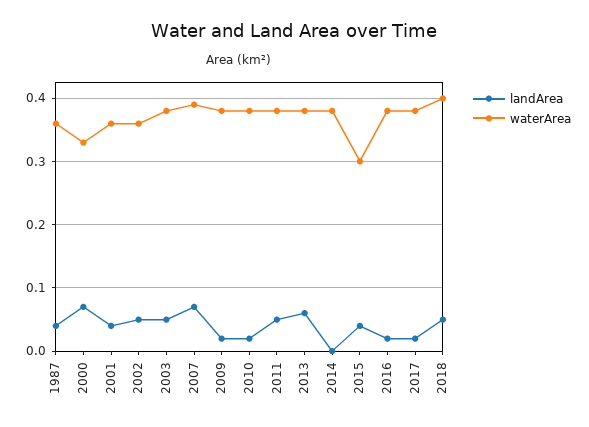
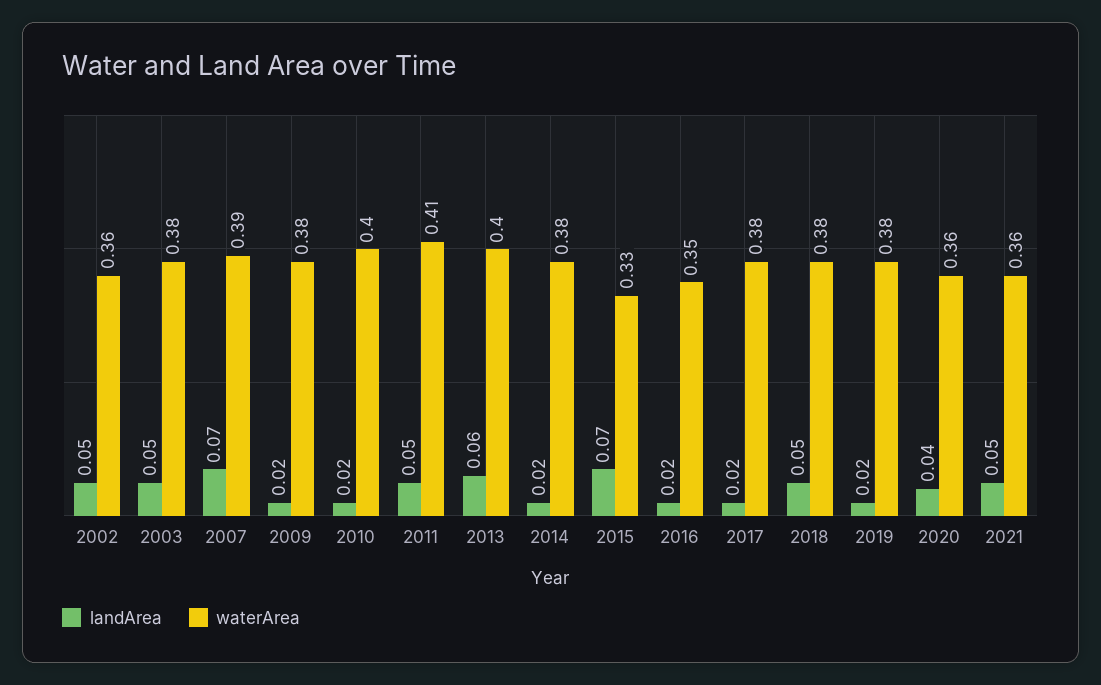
landArea, 1987: 0.04 -> none
waterArea, 1987: 0.36 -> none
landArea, 2000: 0.07 -> none
waterArea, 2000: 0.33 -> none
landArea, 2001: 0.04 -> none
waterArea, 2001: 0.36 -> none
waterArea, 2010: 0.38 -> 0.4
waterArea, 2011: 0.38 -> 0.41
waterArea, 2013: 0.38 -> 0.4
landArea, 2014: 0 -> 0.02
landArea, 2015: 0.04 -> 0.07
waterArea, 2015: 0.3 -> 0.33
waterArea, 2016: 0.38 -> 0.35
waterArea, 2018: 0.4 -> 0.38
landArea, 2019: none -> 0.02
waterArea, 2019: none -> 0.38
landArea, 2020: none -> 0.04
waterArea, 2020: none -> 0.36
landArea, 2021: none -> 0.05
waterArea, 2021: none -> 0.36

